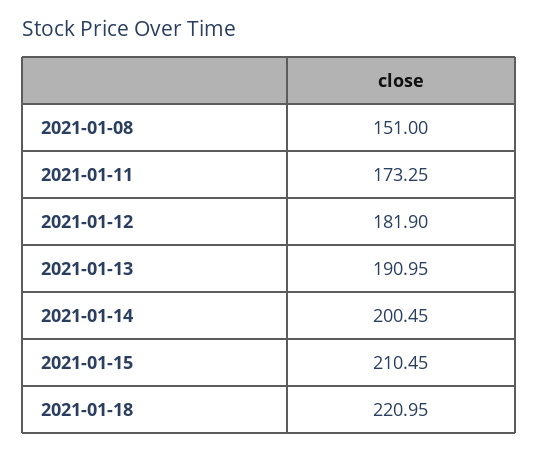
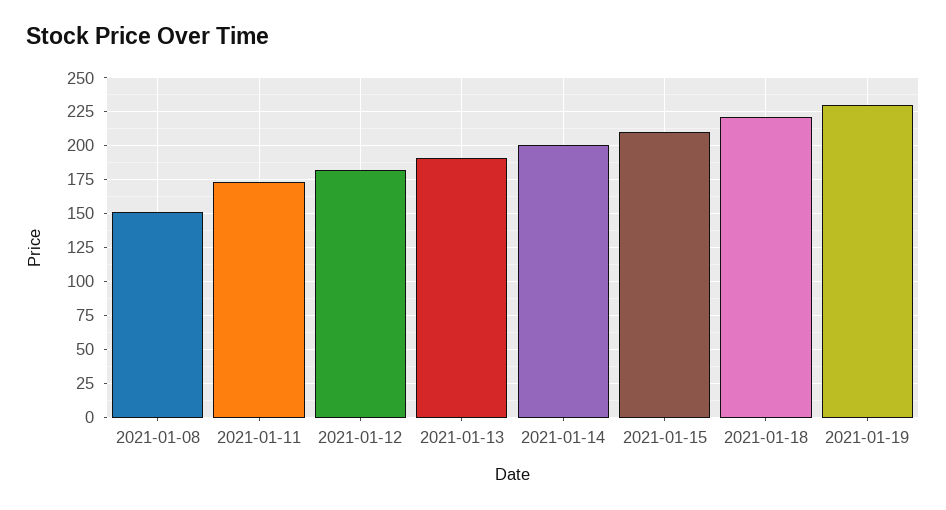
2021-01-19: none -> 230

